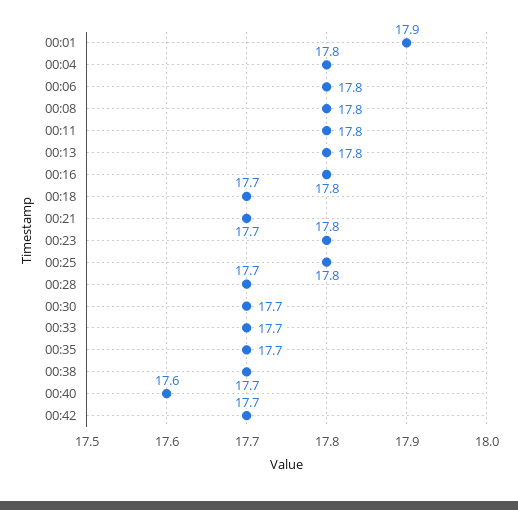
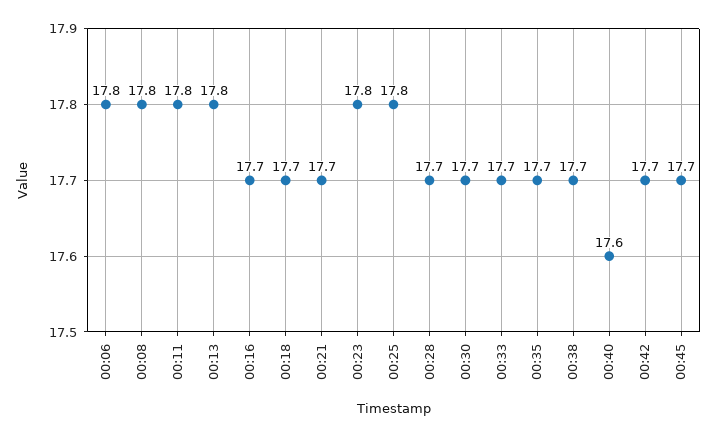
00:01: 17.9 -> none
00:04: 17.8 -> none
00:16: 17.8 -> 17.7
00:45: none -> 17.7

